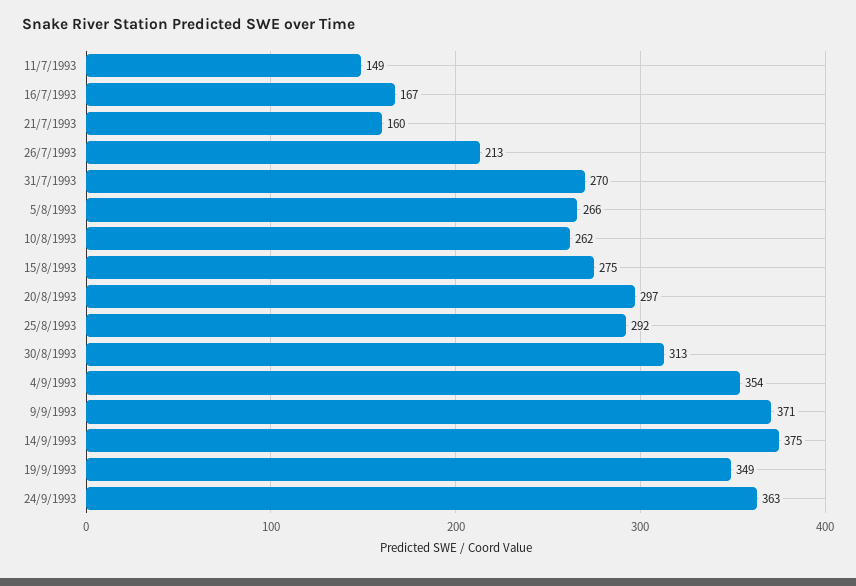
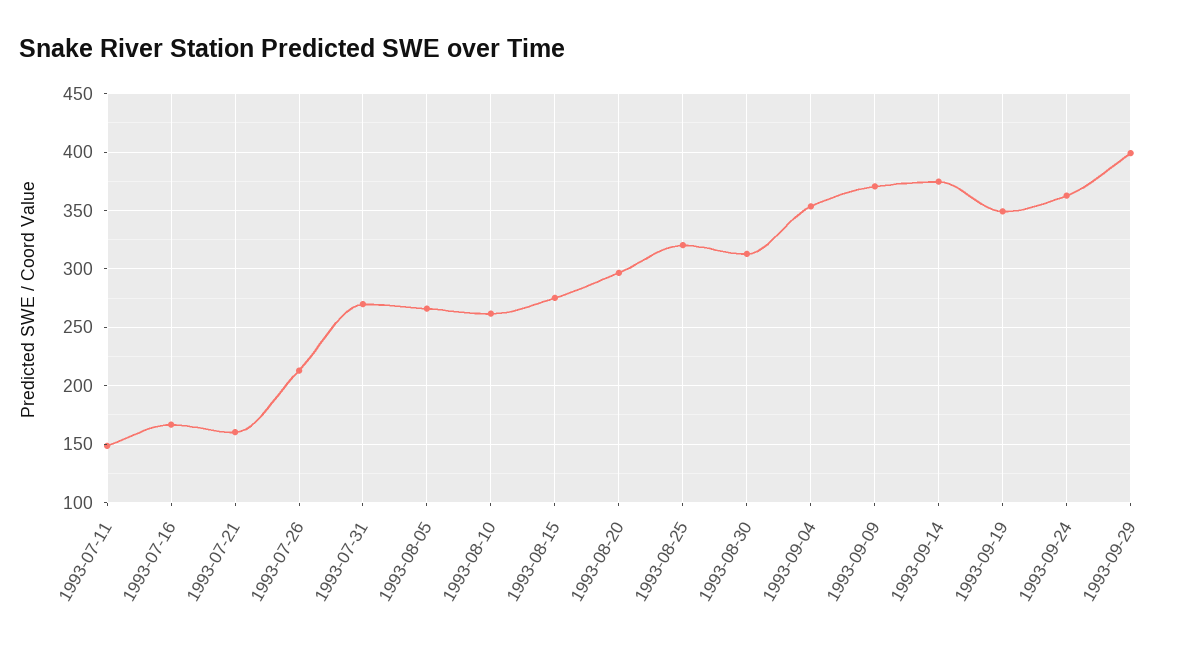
25/8/1993: 292 -> 320
1993-09-29: none -> 400

